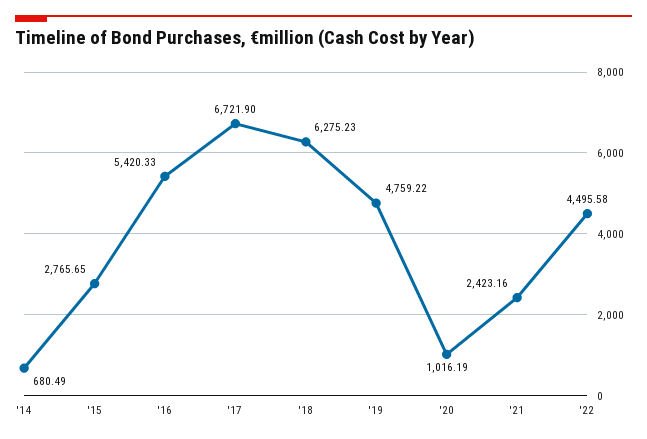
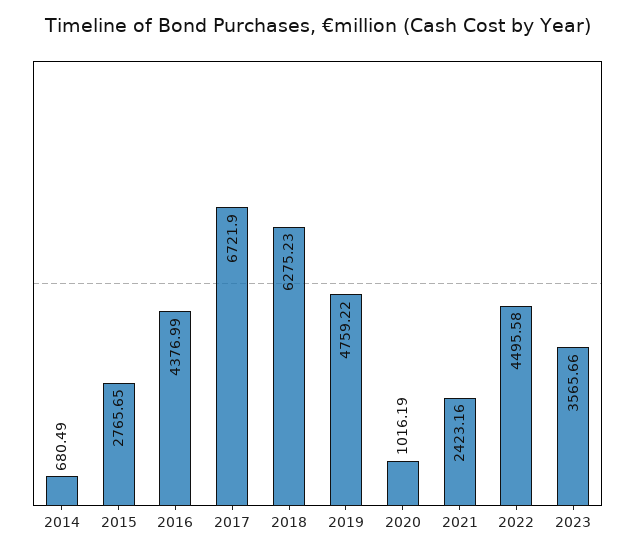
'16: 5420.33 -> 4376.99
2023: none -> 3565.66

